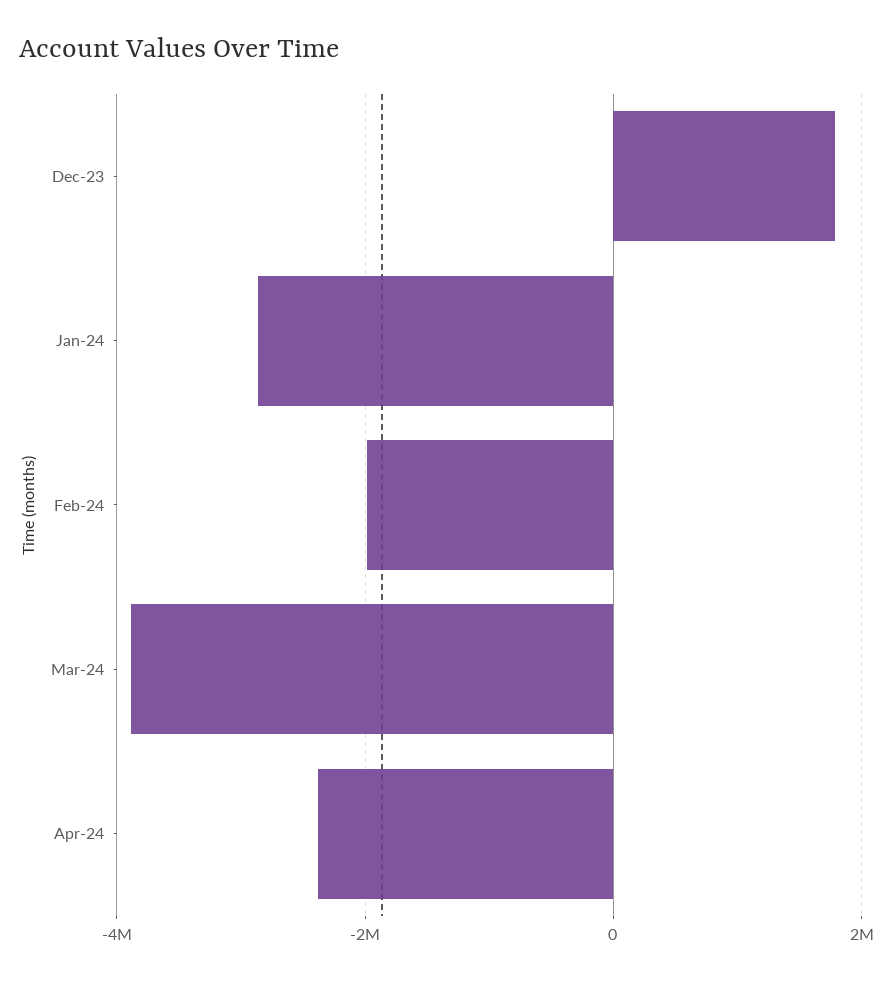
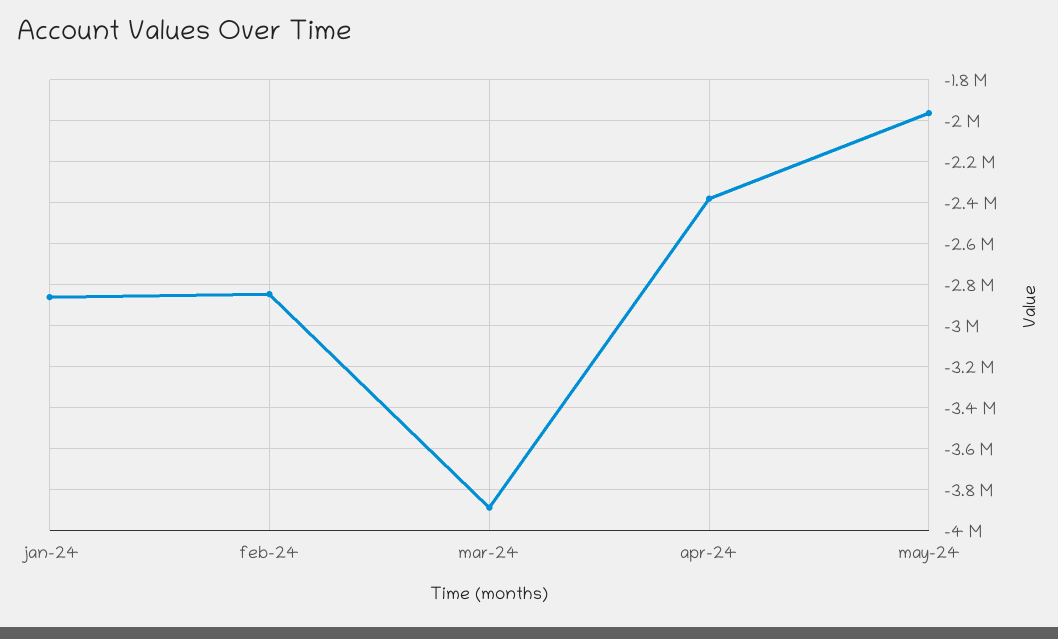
Dec-23: 1800000 -> none
Feb-24: -2000000 -> -2850000
may-24: none -> -1950000

